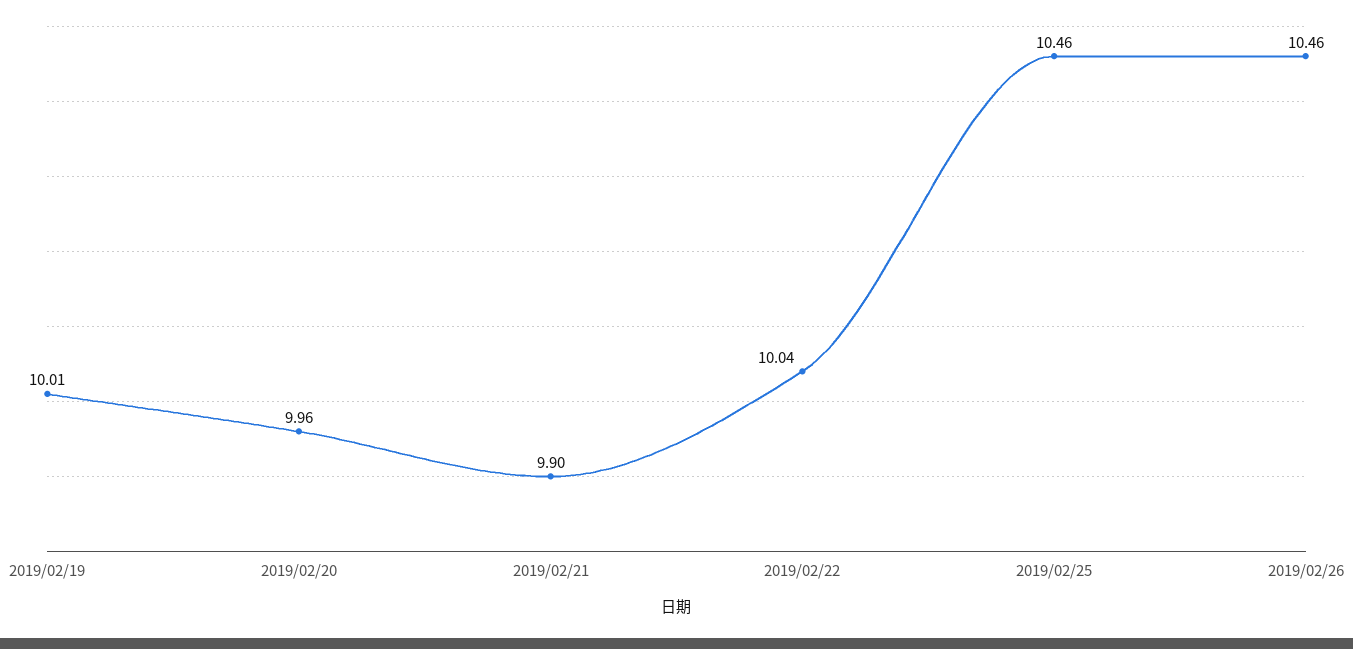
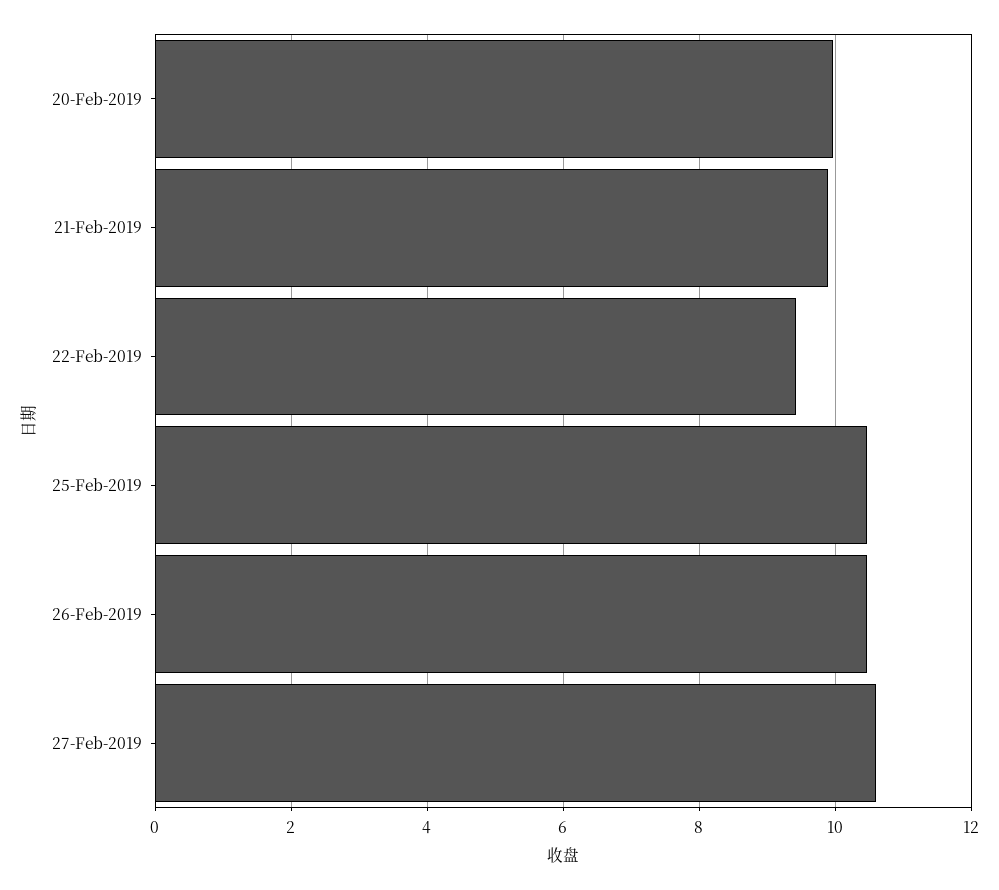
2019/02/19: 10.01 -> none
2019/02/22: 10.04 -> 9.4
27-Feb-2019: none -> 10.6

